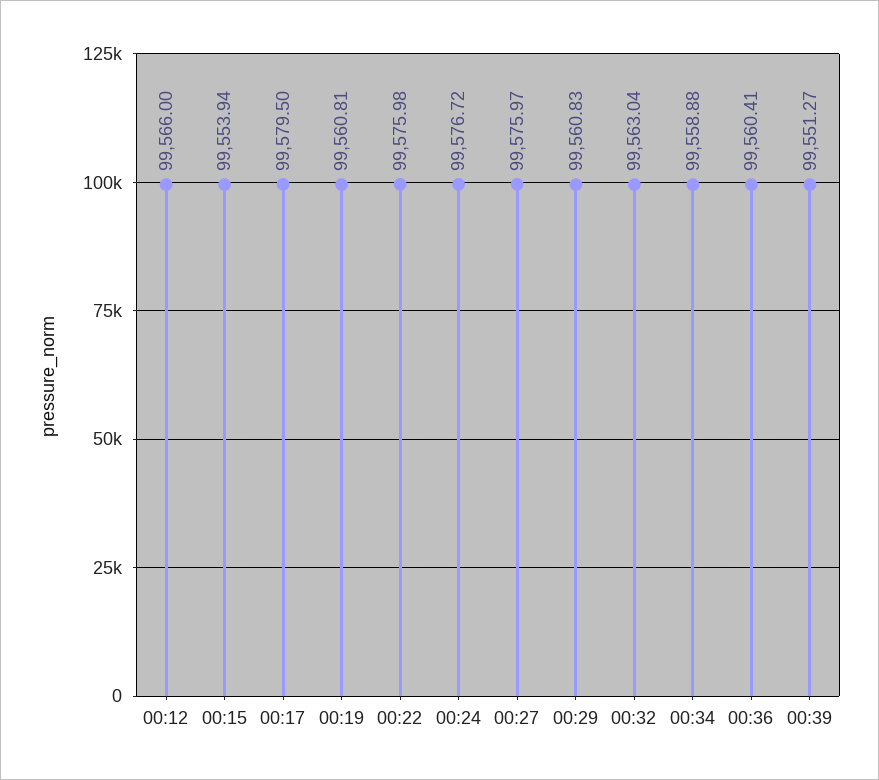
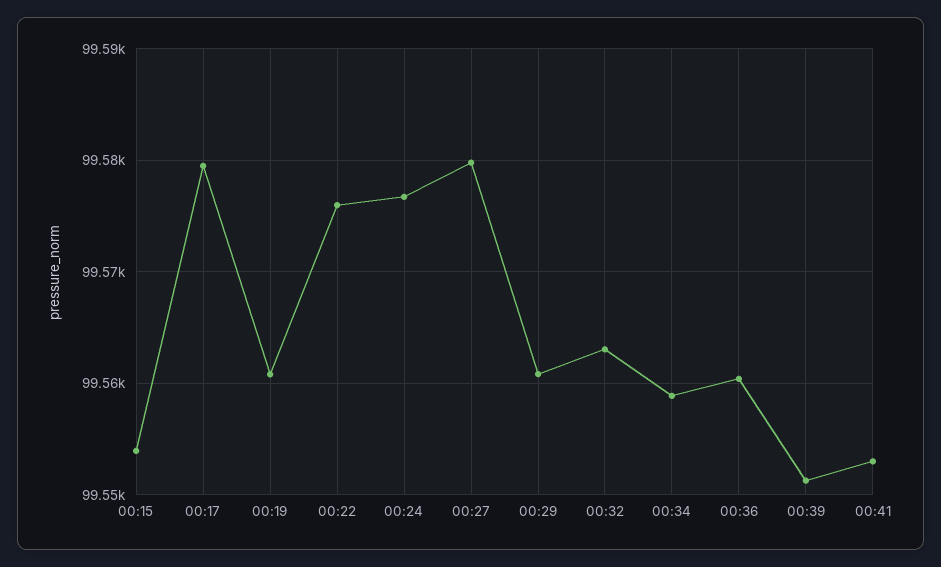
00:12: 99566 -> none
00:27: 99575.97 -> 99580
00:41: none -> 99553

